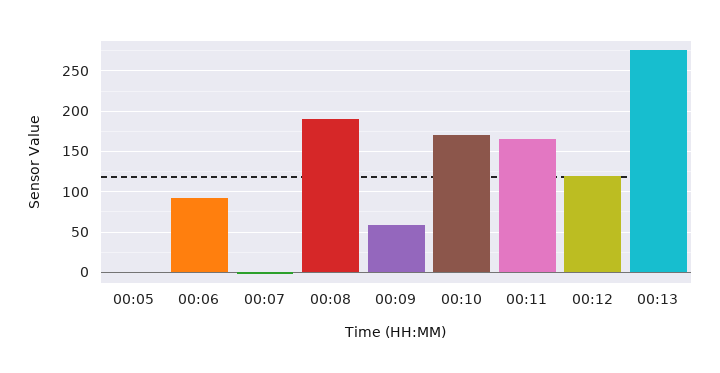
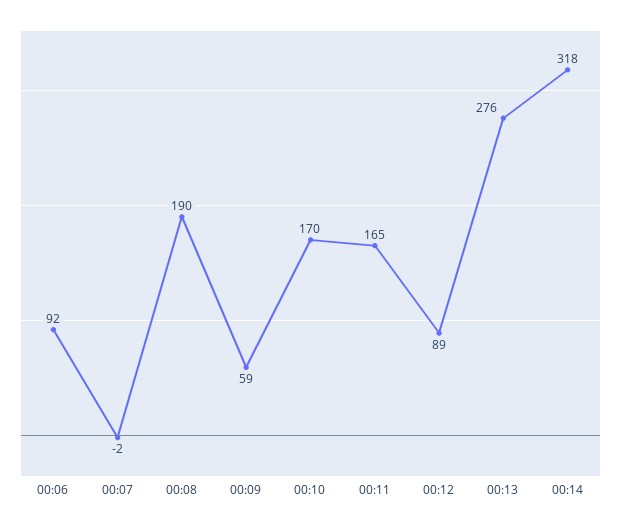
00:05: 0 -> none
00:12: 120 -> 89
00:14: none -> 318

